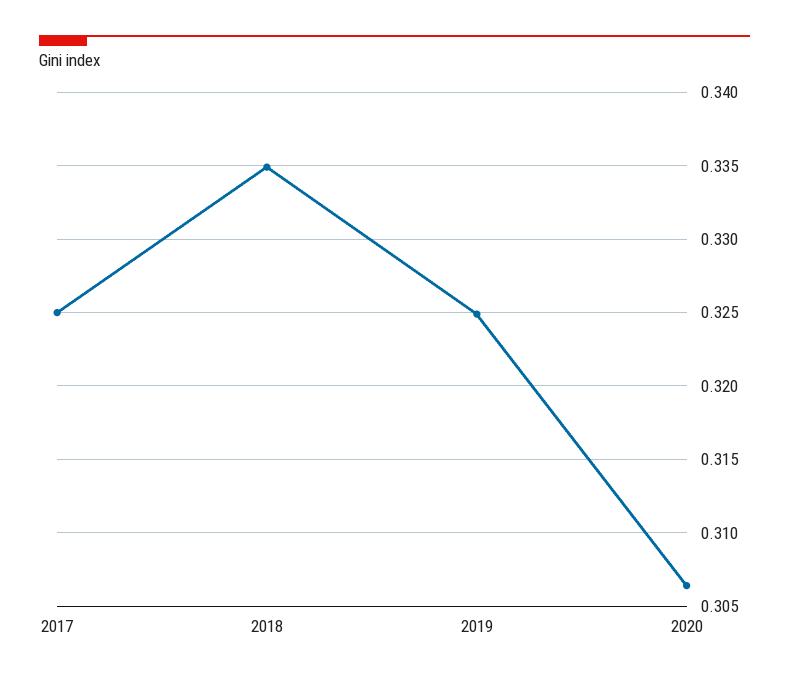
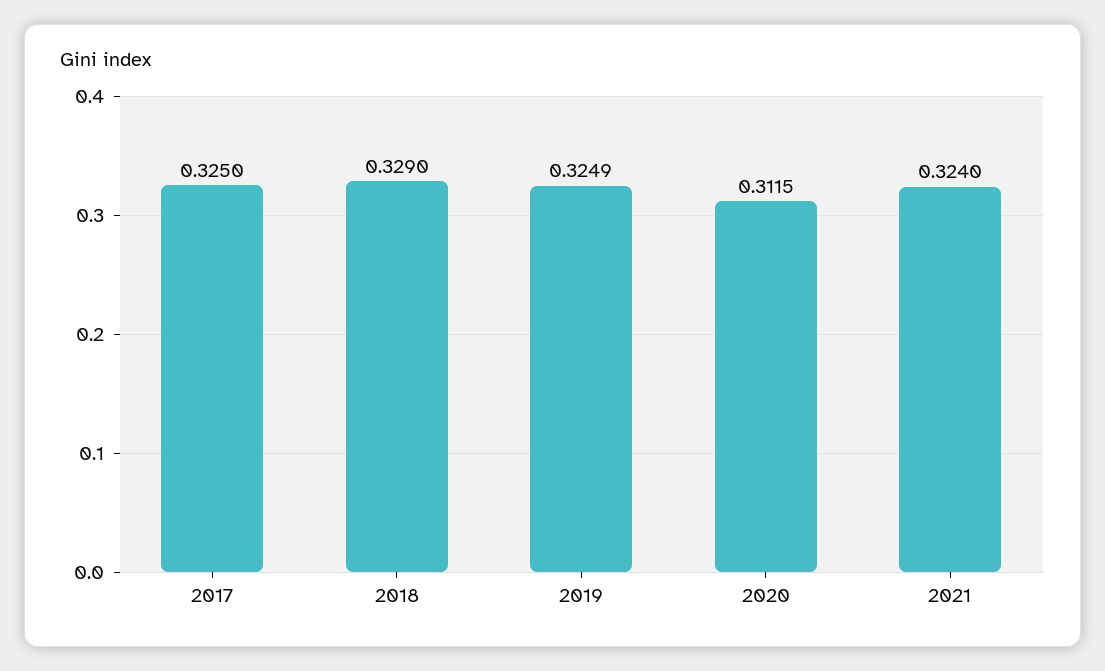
2018: 0.335 -> 0.329
2020: 0.3065 -> 0.3115
2021: none -> 0.324

